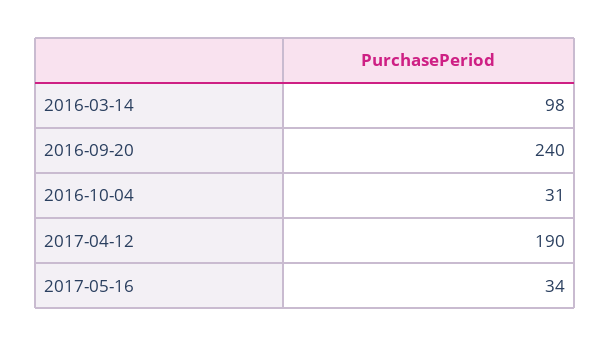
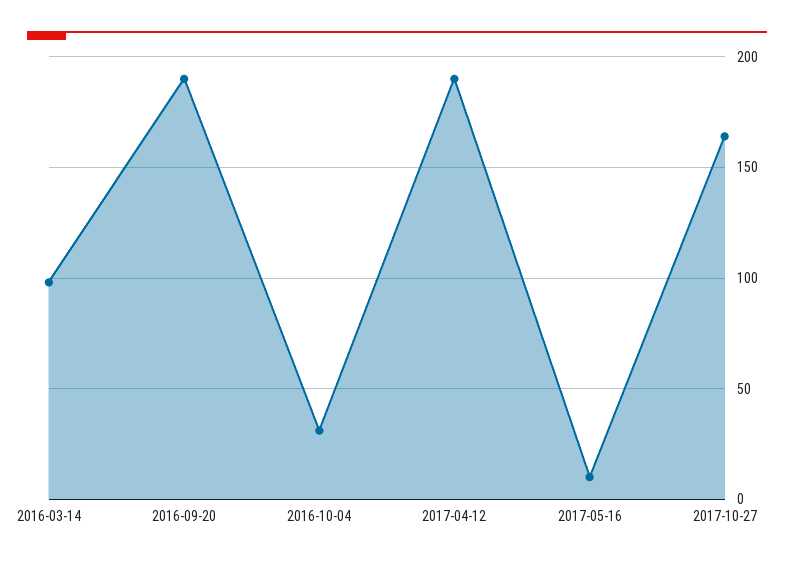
2016-09-20: 240 -> 190
2017-05-16: 34 -> 10
2017-10-27: none -> 165

